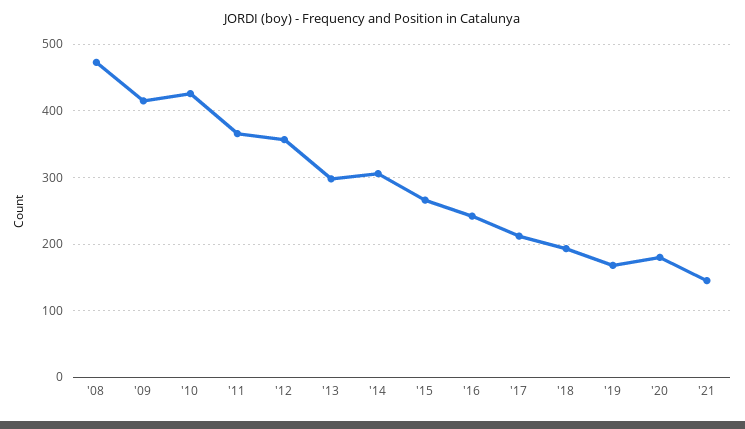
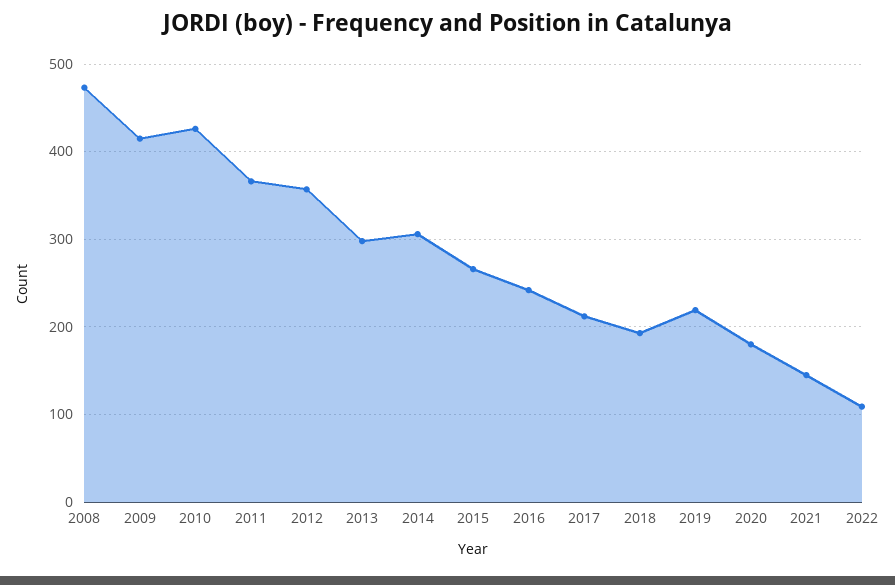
'19: 170 -> 220
2022: none -> 110

